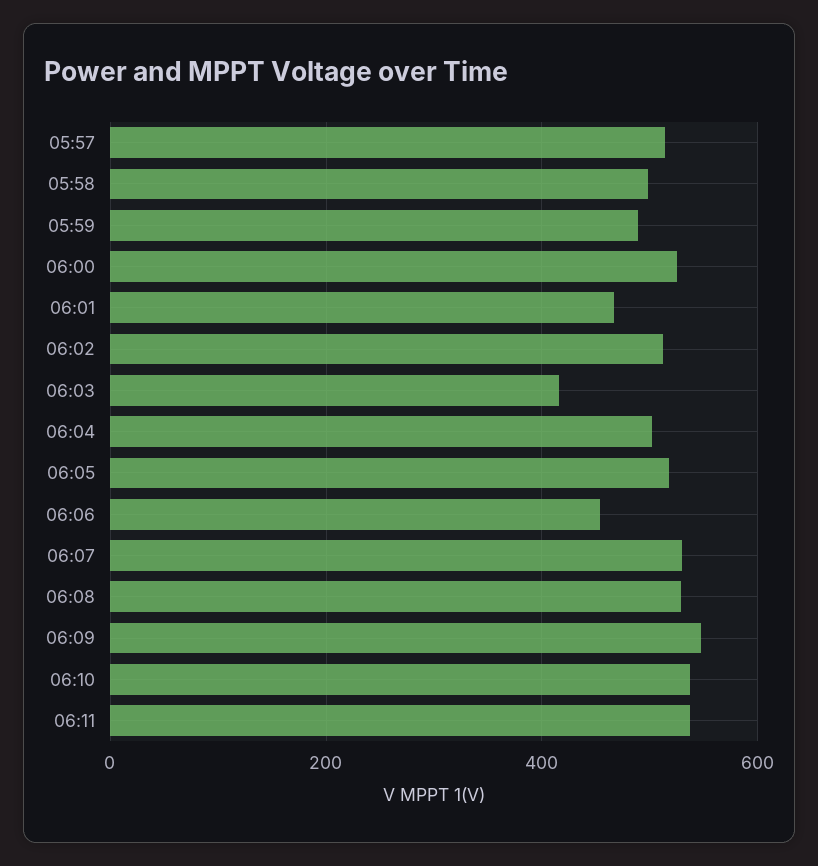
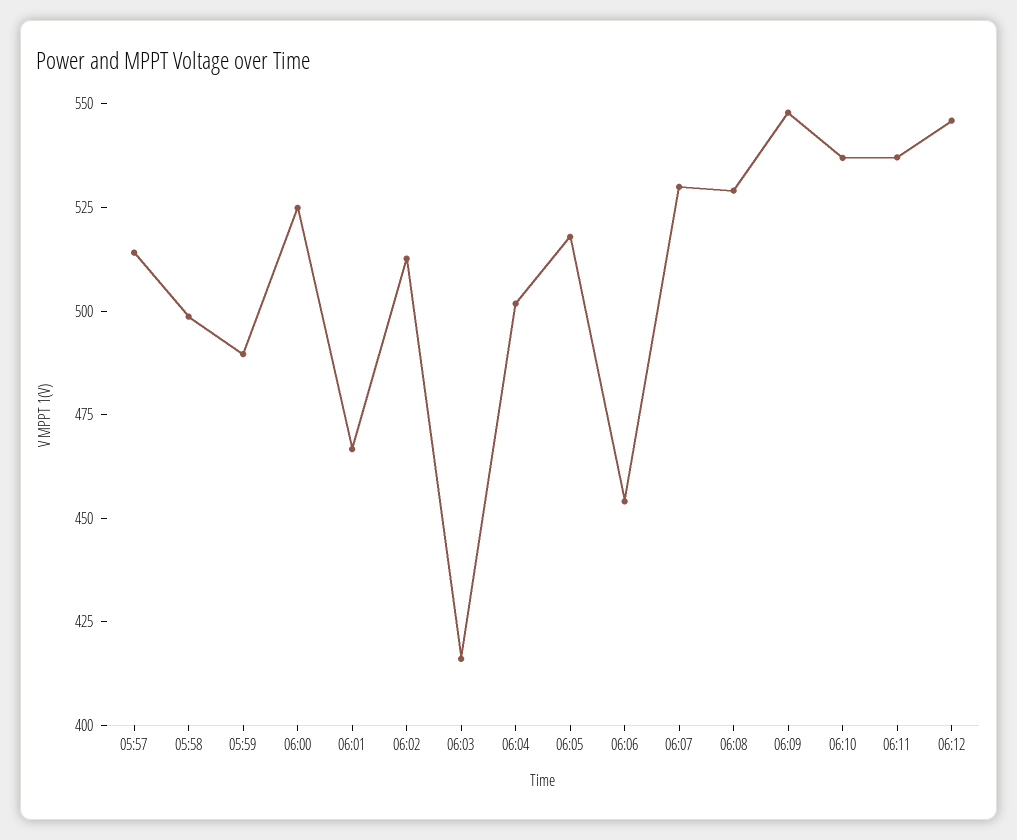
06:12: none -> 545

